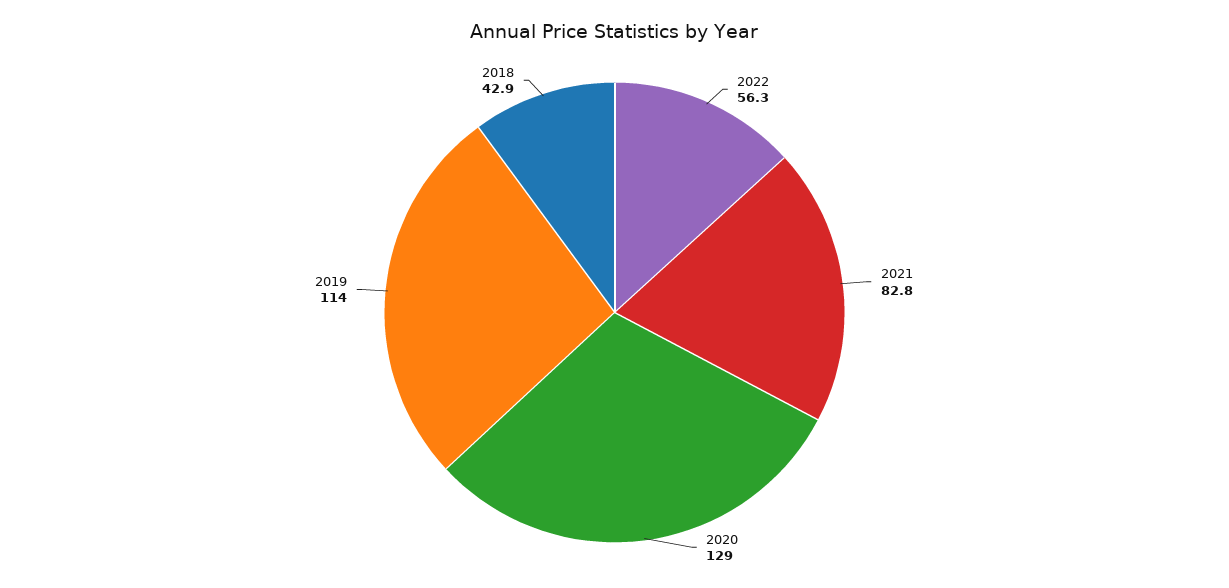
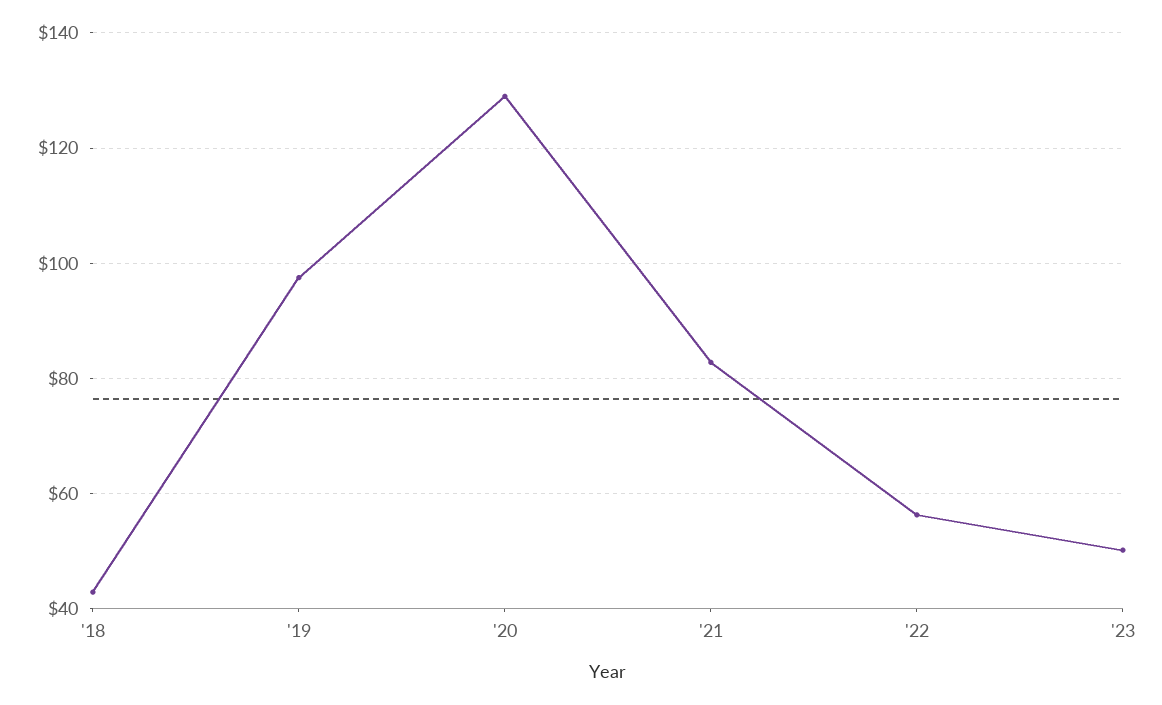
2019: 114 -> 98
'23: none -> 50

